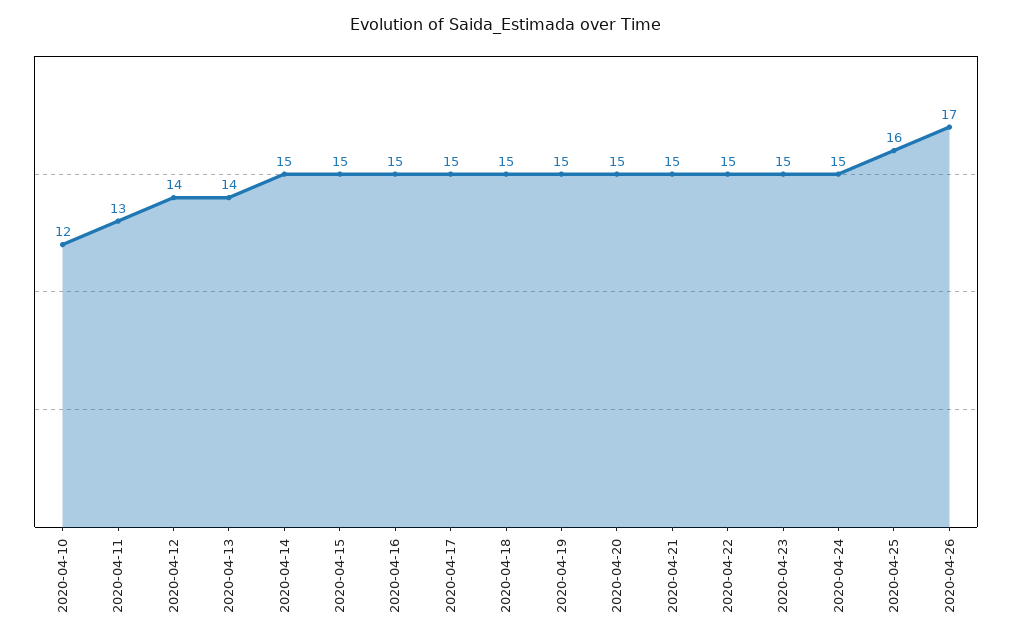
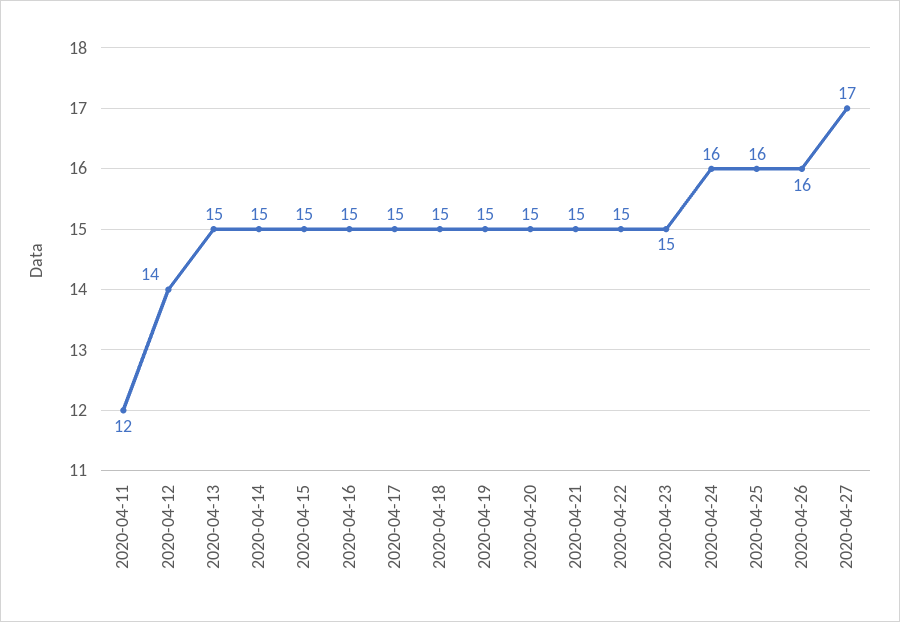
2020-04-10: 12 -> none
2020-04-11: 13 -> 12
2020-04-13: 14 -> 15
2020-04-24: 15 -> 16
2020-04-26: 17 -> 16
2020-04-27: none -> 17

